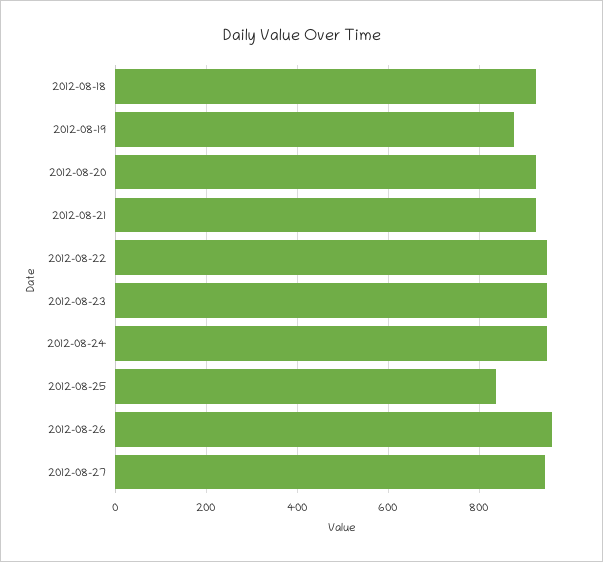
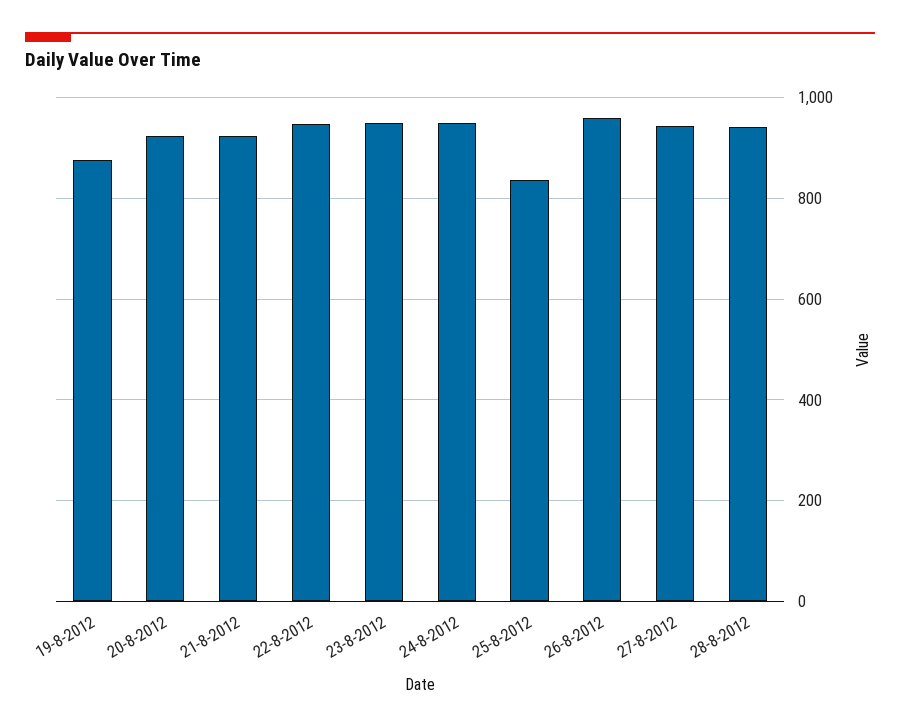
2012-08-18: 920 -> none
28-8-2012: none -> 940

